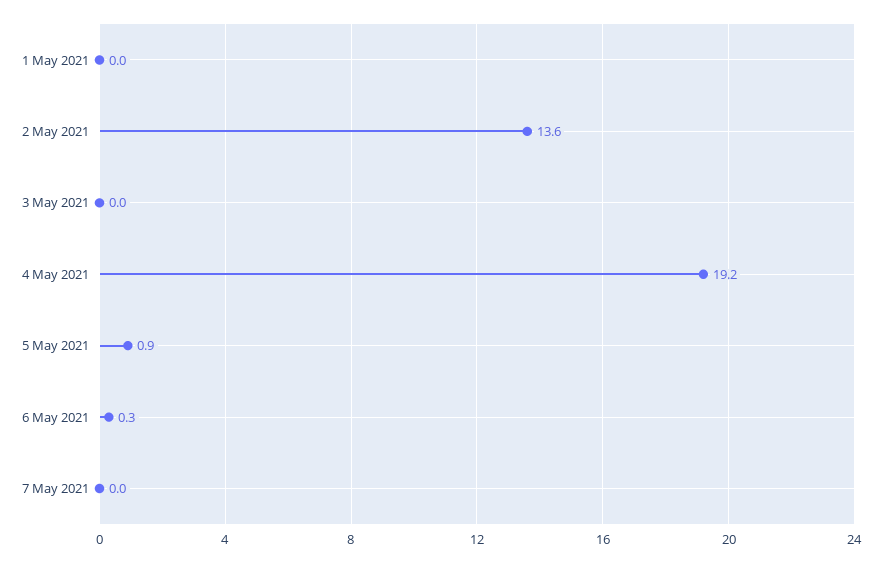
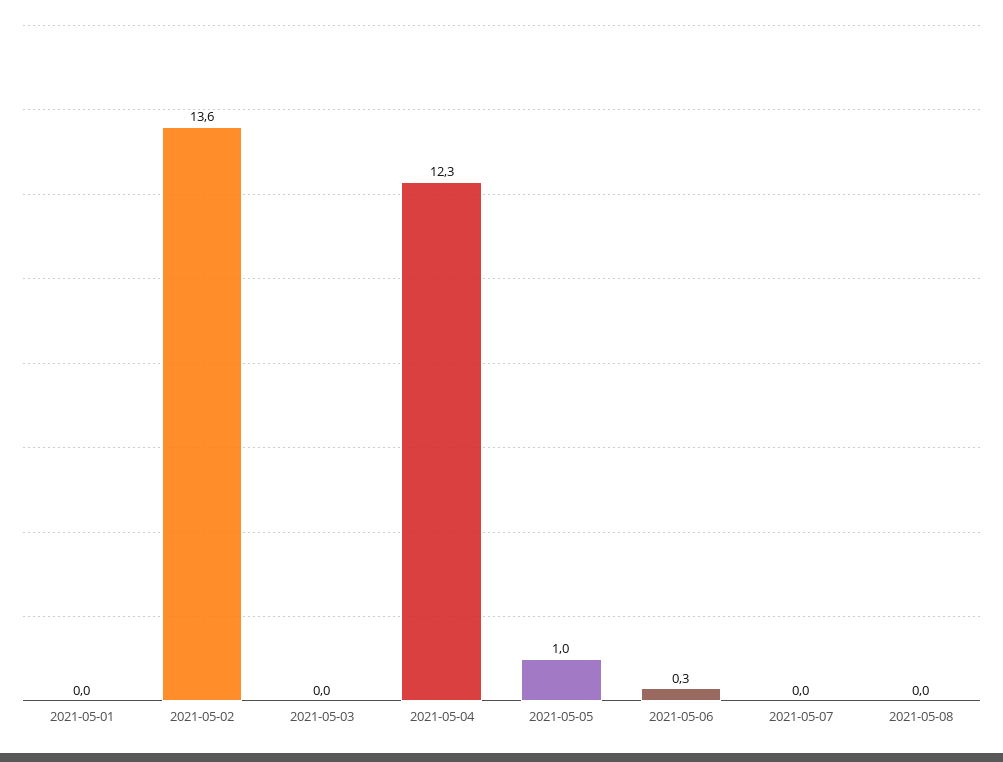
4 May 2021: 19.2 -> 12.3
5 May 2021: 0.9 -> 1
2021-05-08: none -> 0

